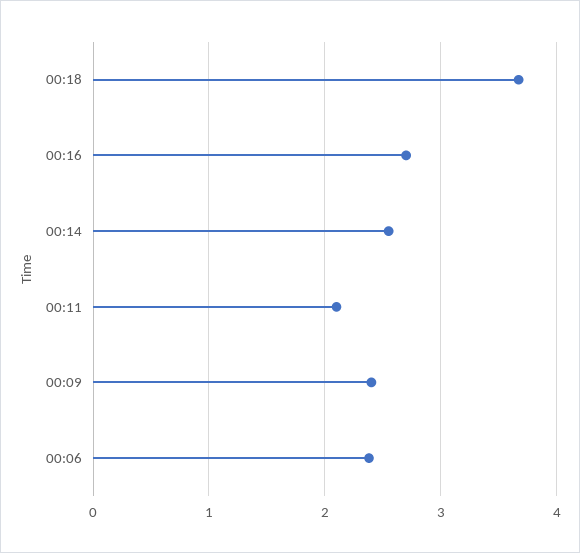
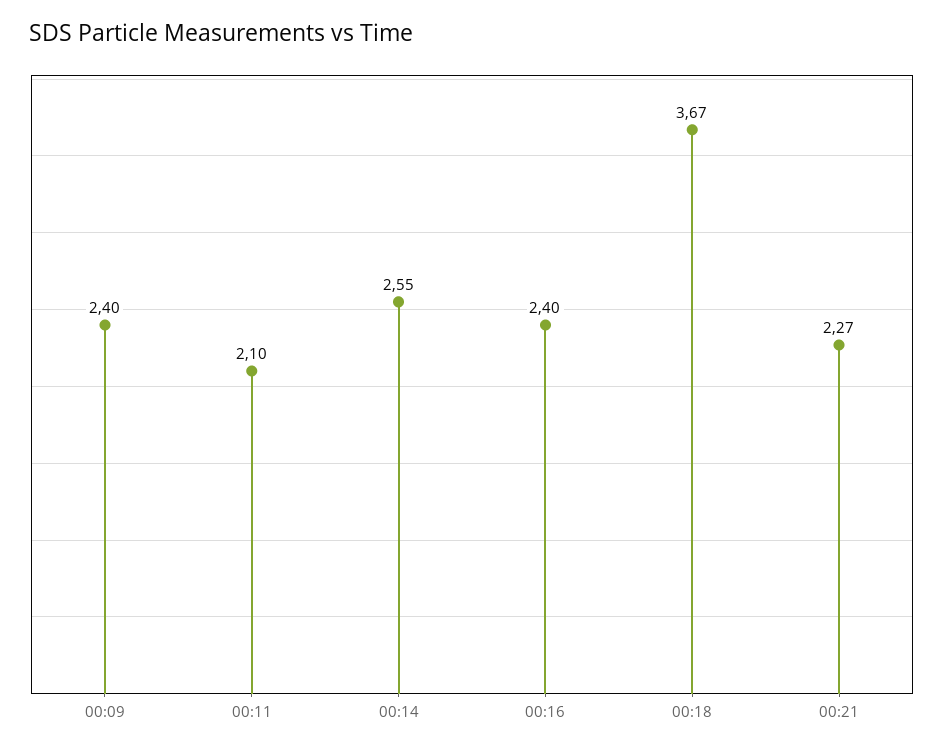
00:16: 2.7 -> 2.4
00:06: 2.4 -> none
00:21: none -> 2.27

